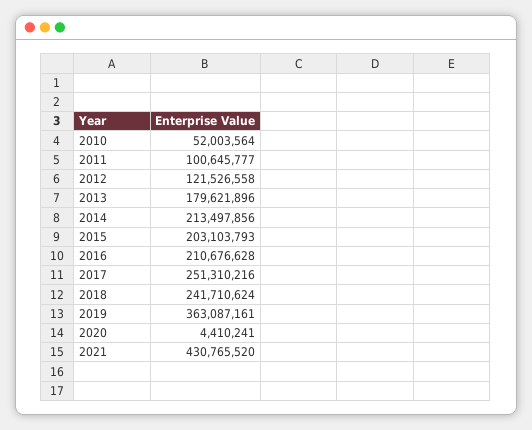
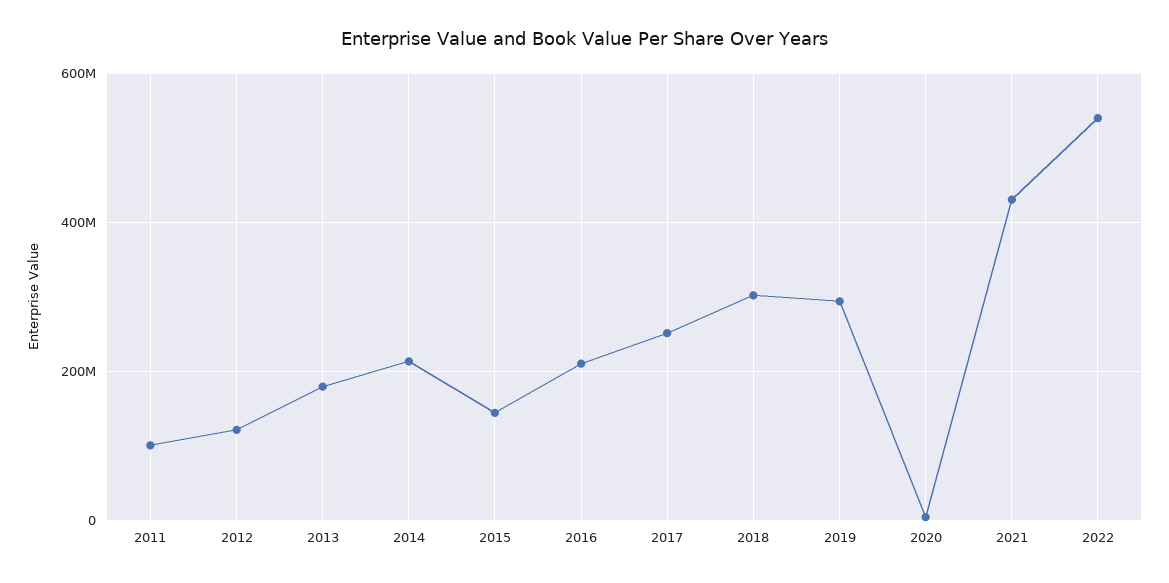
2010: 52003564 -> none
2015: 203103793 -> 140000000
2018: 241710624 -> 300000000
2019: 363087161 -> 300000000
2022: none -> 540000000

